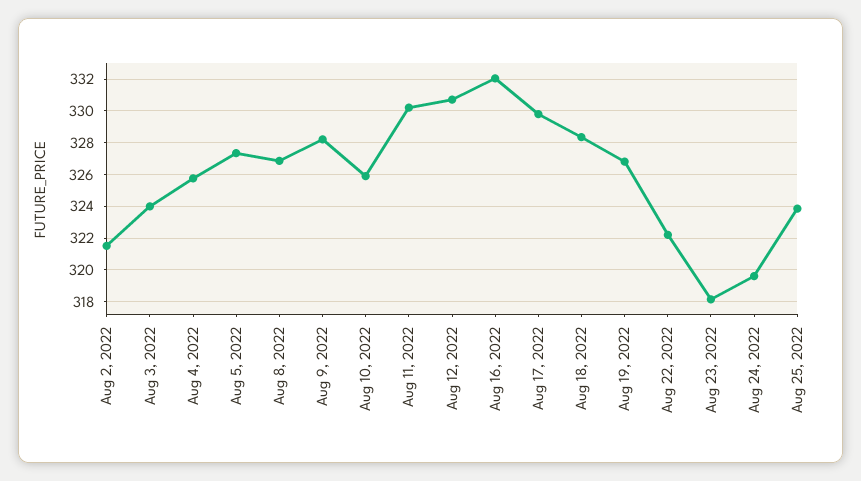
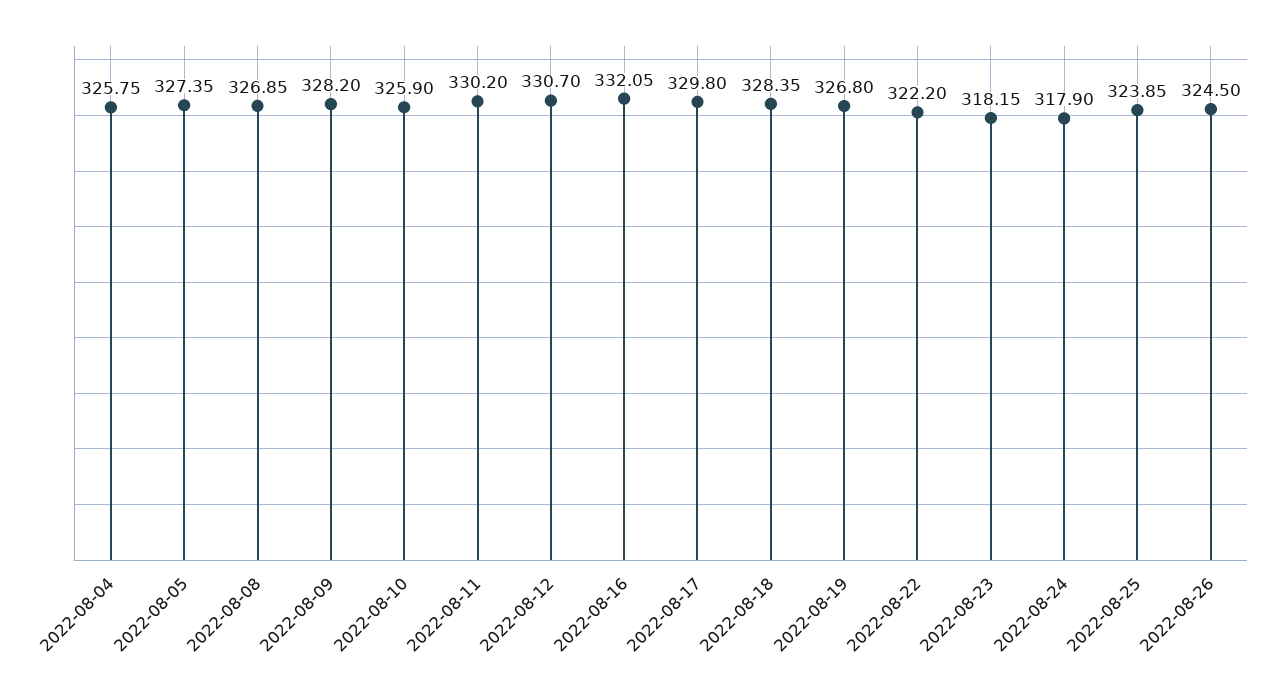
Aug 2, 2022: 321.5 -> none
Aug 3, 2022: 324 -> none
Aug 24, 2022: 319.5 -> 317.9
2022-08-26: none -> 324.5

